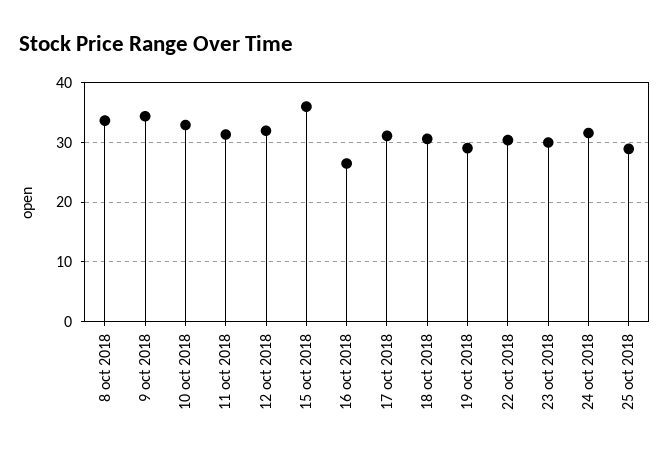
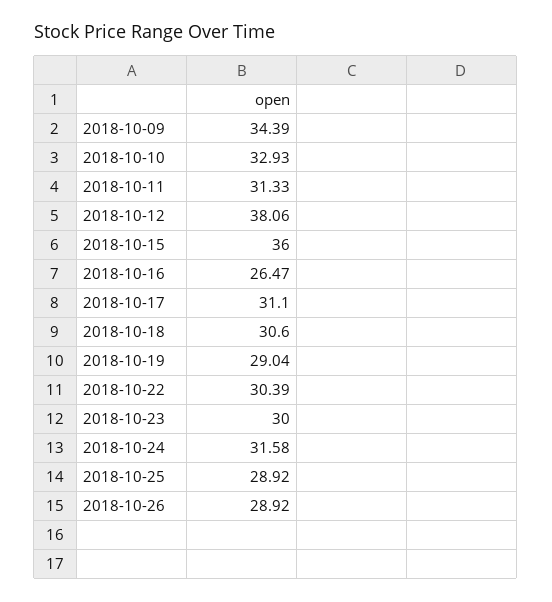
8 oct 2018: 34 -> none
12 oct 2018: 32 -> 38.06
2018-10-26: none -> 28.92

